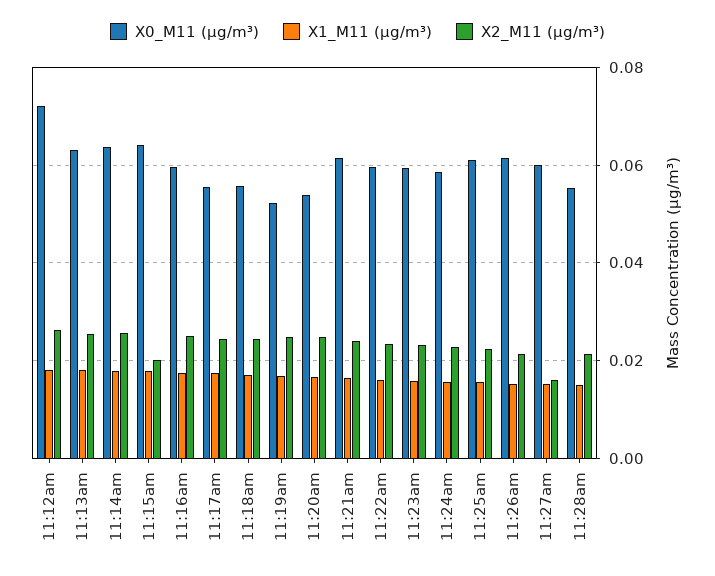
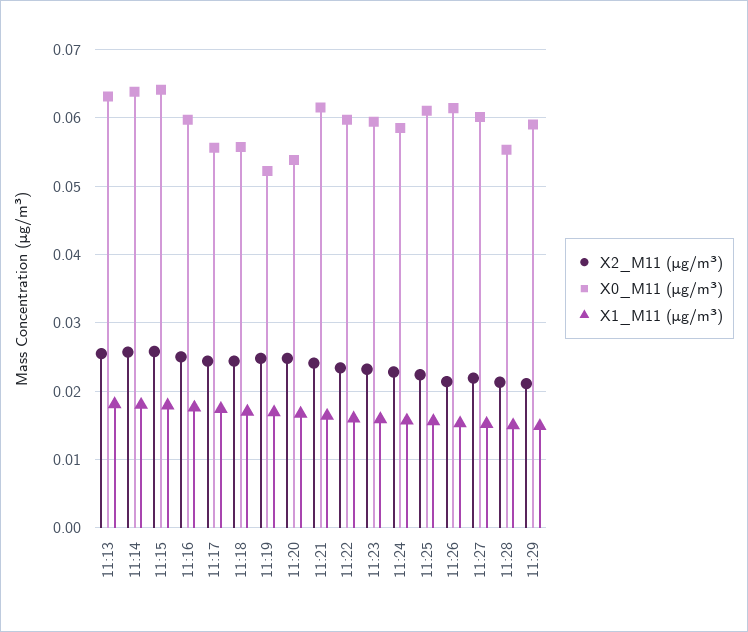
X0_M11 (μg/m³), 11:12am: 0.072 -> none
X1_M11 (μg/m³), 11:12am: 0.018 -> none
X2_M11 (μg/m³), 11:12am: 0.026 -> none
X2_M11 (μg/m³), 11:15am: 0.02 -> 0.026
X2_M11 (μg/m³), 11:27am: 0.016 -> 0.022
X2_M11 (μg/m³), 11:29: none -> 0.021
X0_M11 (μg/m³), 11:29: none -> 0.059
X1_M11 (μg/m³), 11:29: none -> 0.015

